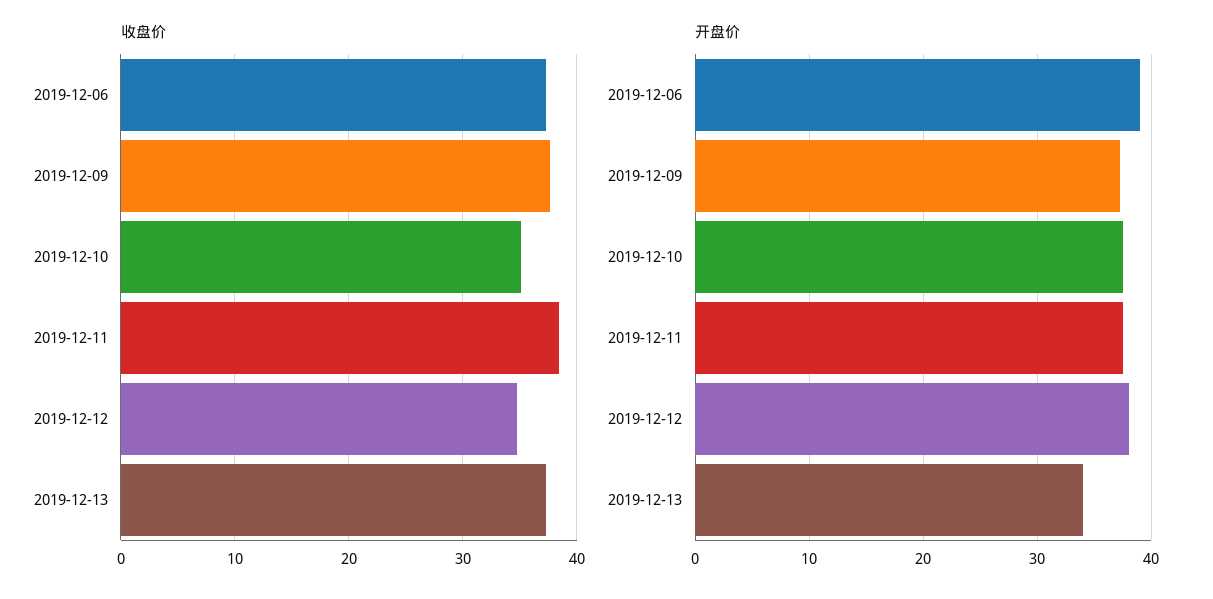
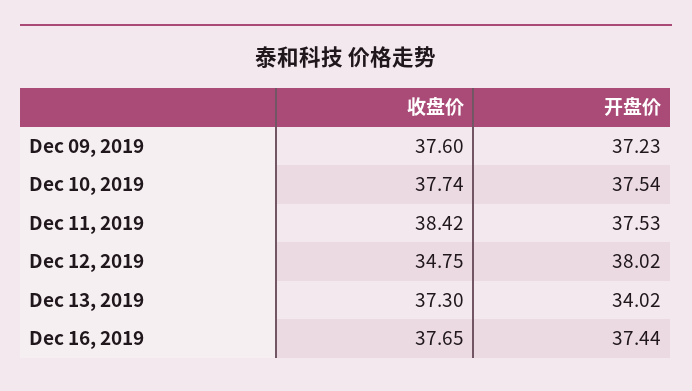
收盘价, 2019-12-06: 37 -> none
收盘价, 2019-12-10: 35 -> 37.74
开盘价, 2019-12-06: 39 -> none
收盘价, Dec 16, 2019: none -> 37.65
开盘价, Dec 16, 2019: none -> 37.44

